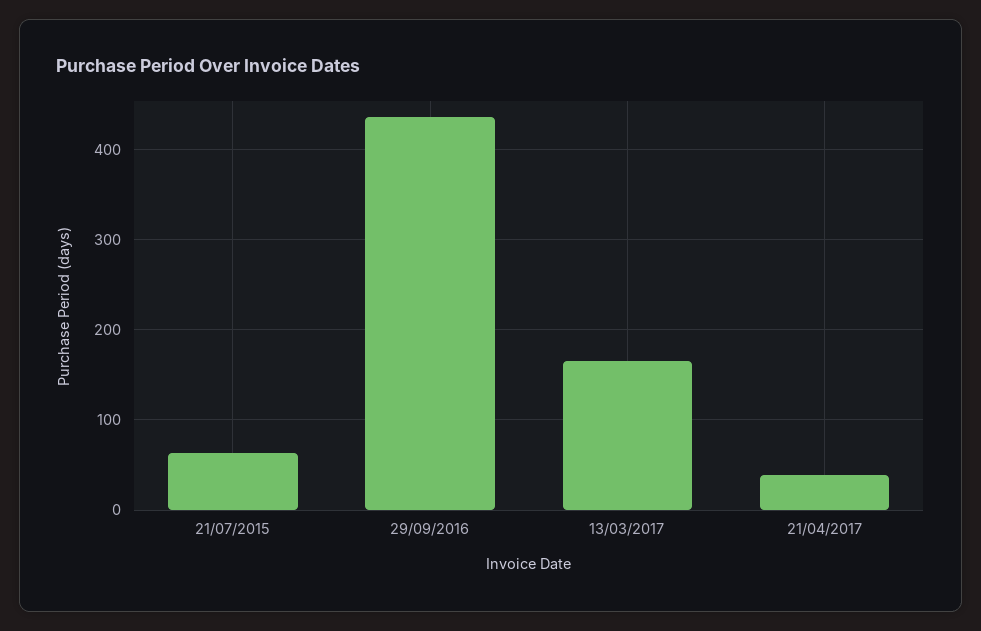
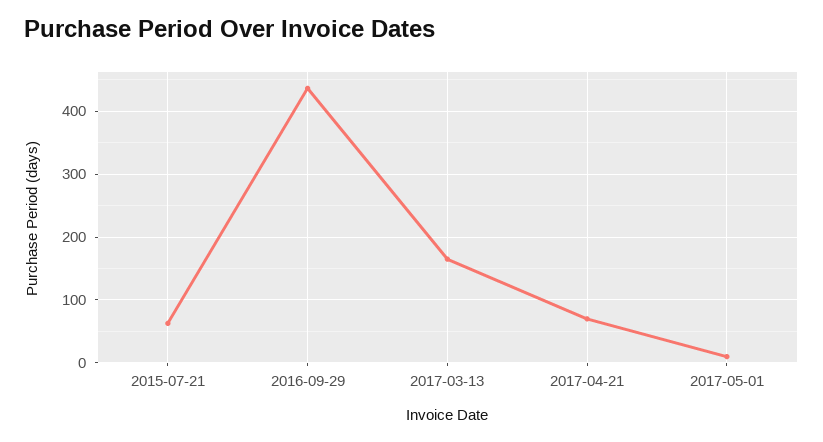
21/04/2017: 40 -> 70
2017-05-01: none -> 10

